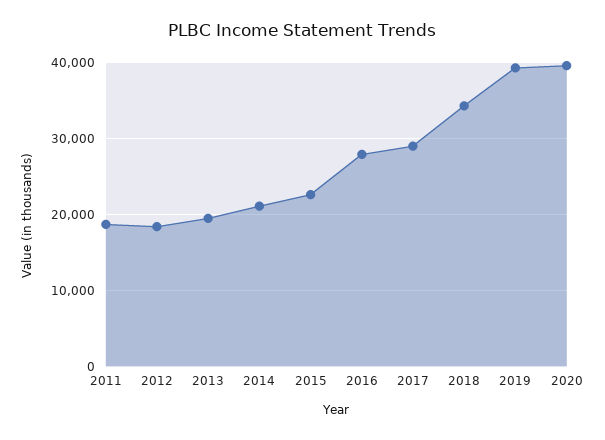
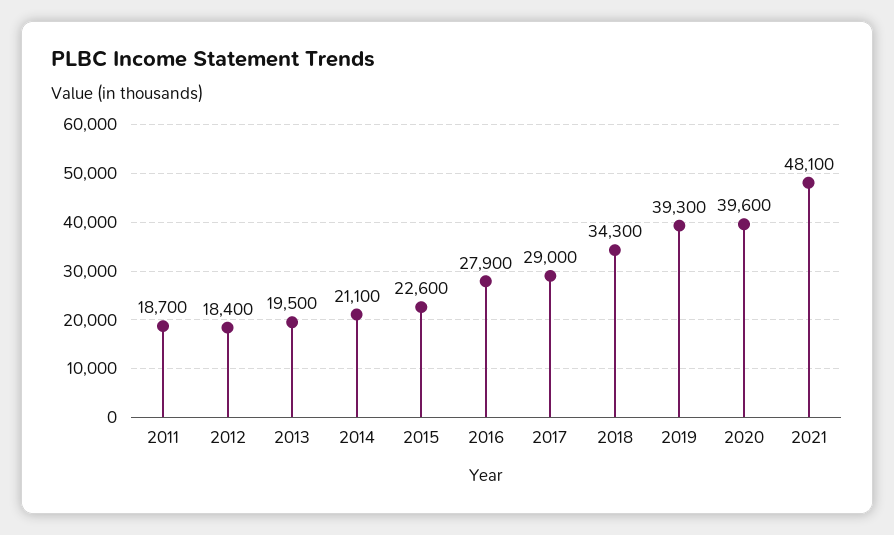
2021: none -> 48100

